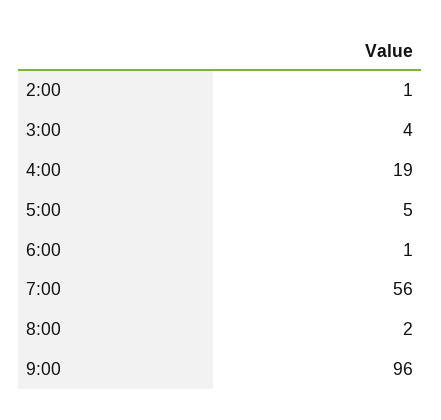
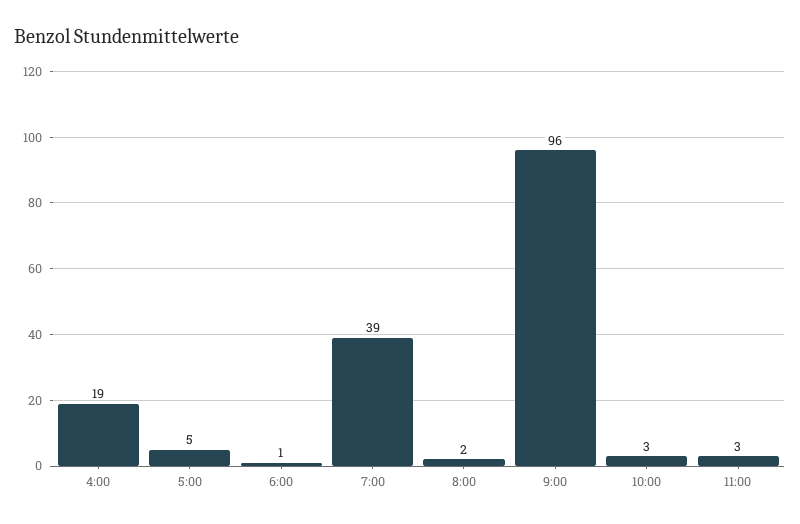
2:00: 1 -> none
3:00: 4 -> none
7:00: 56 -> 39
10:00: none -> 3
11:00: none -> 3

